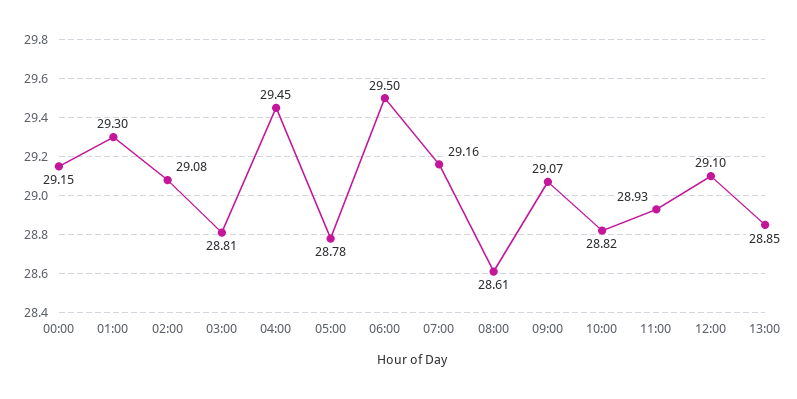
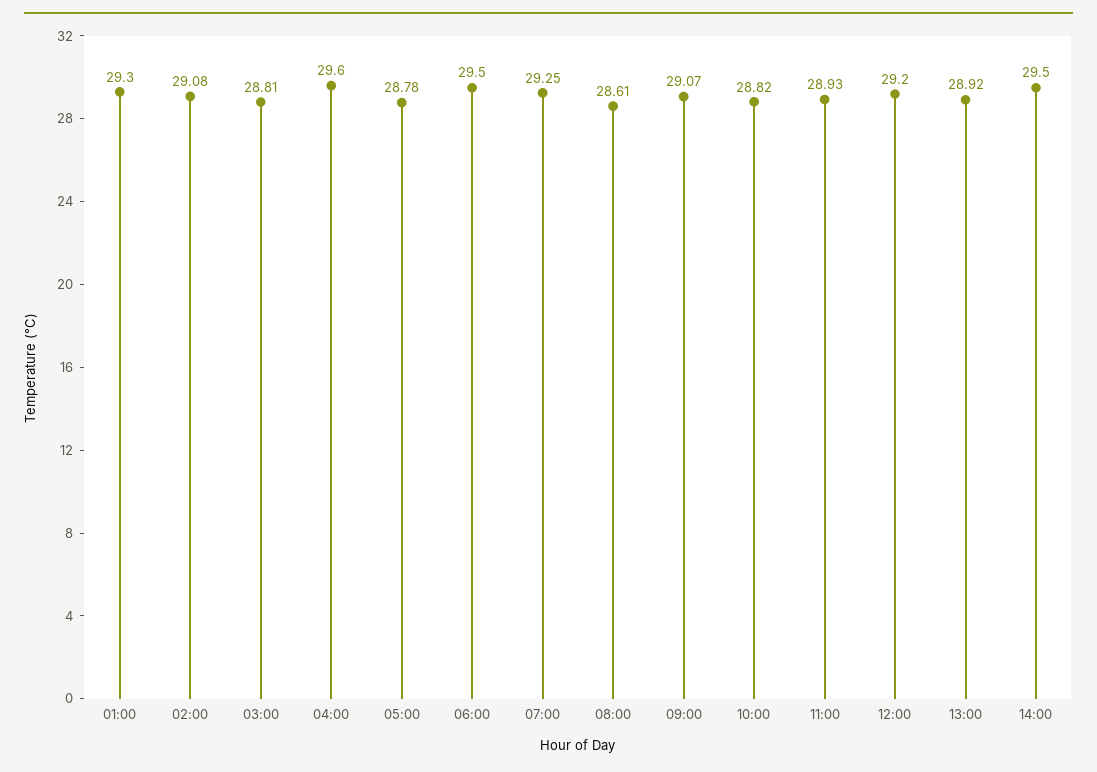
00:00: 29.15 -> none
04:00: 29.45 -> 29.6
07:00: 29.16 -> 29.25
12:00: 29.1 -> 29.2
13:00: 28.85 -> 28.92
14:00: none -> 29.5

